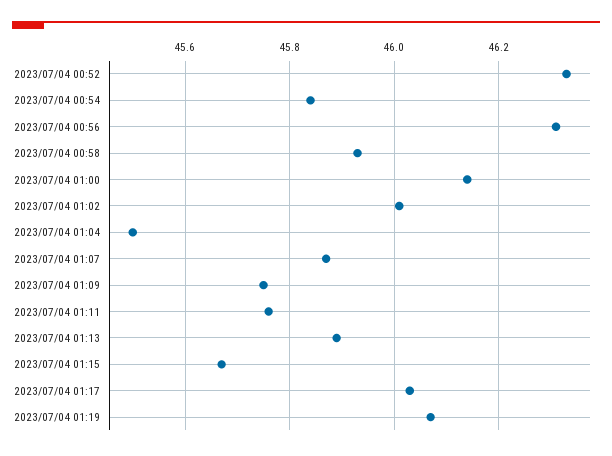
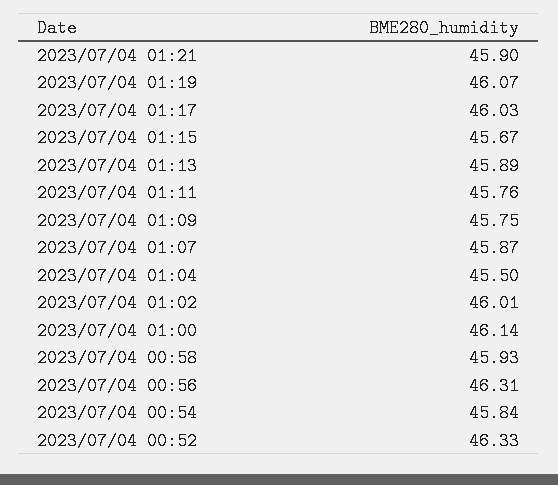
2023/07/04 01:21: none -> 45.9

